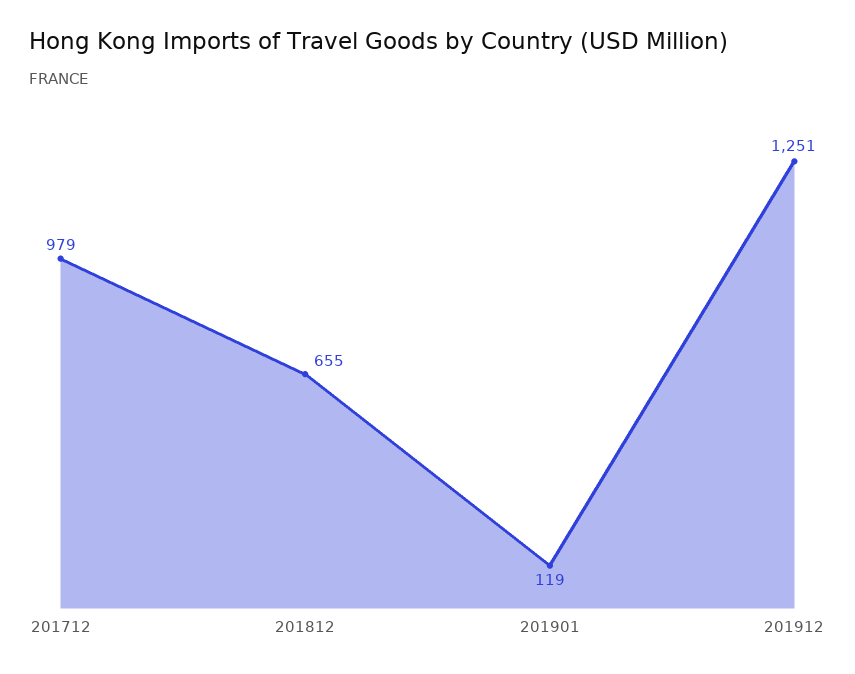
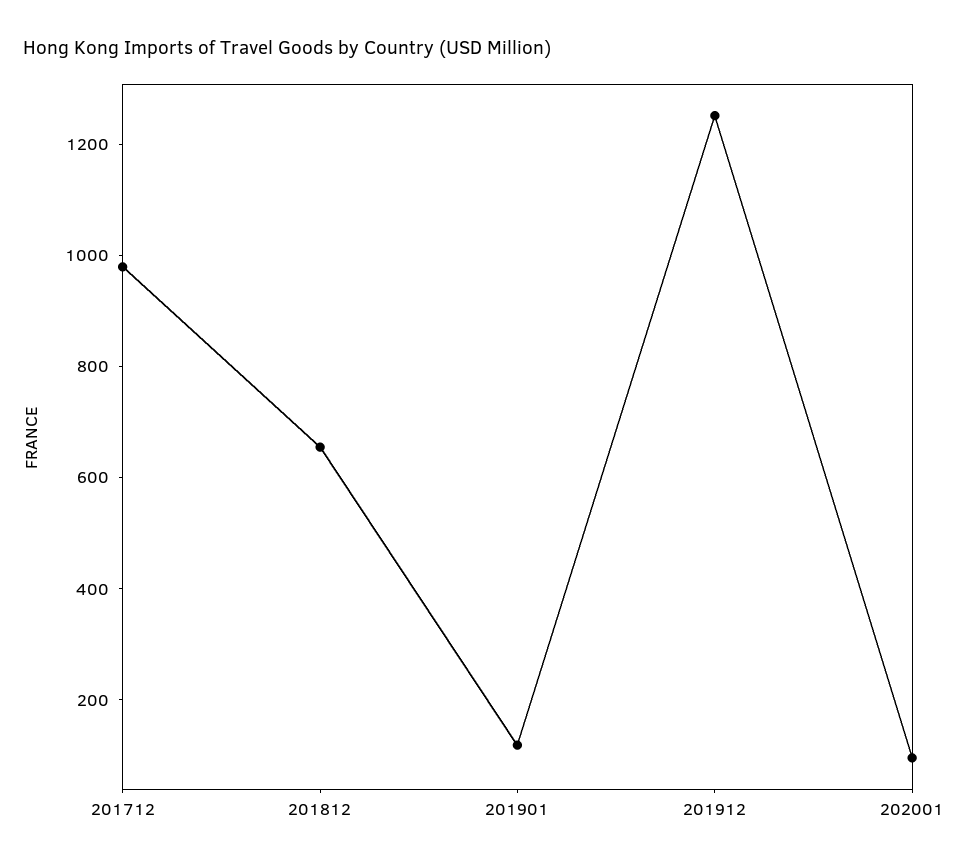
202001: none -> 100

